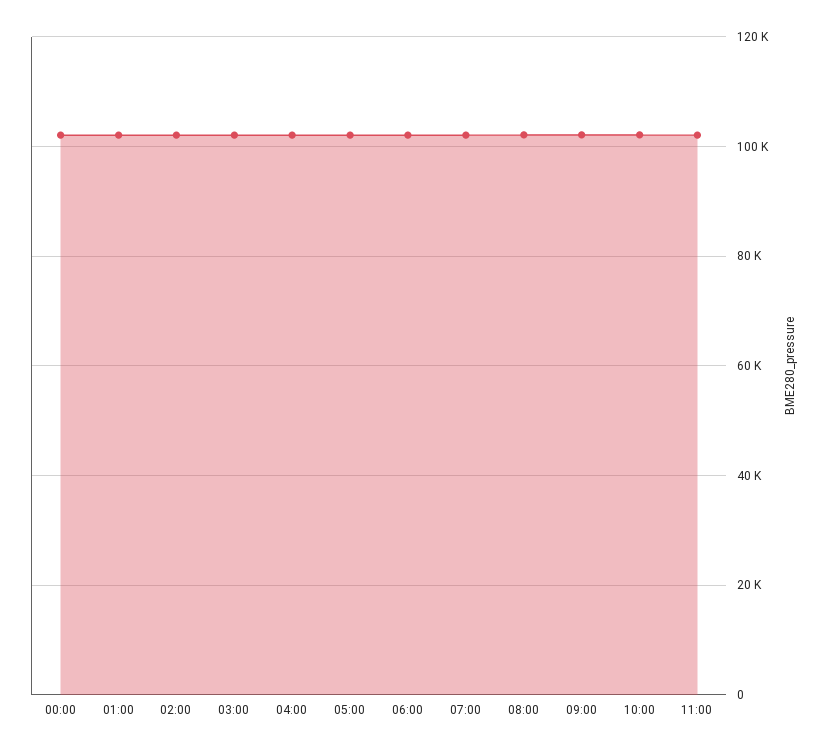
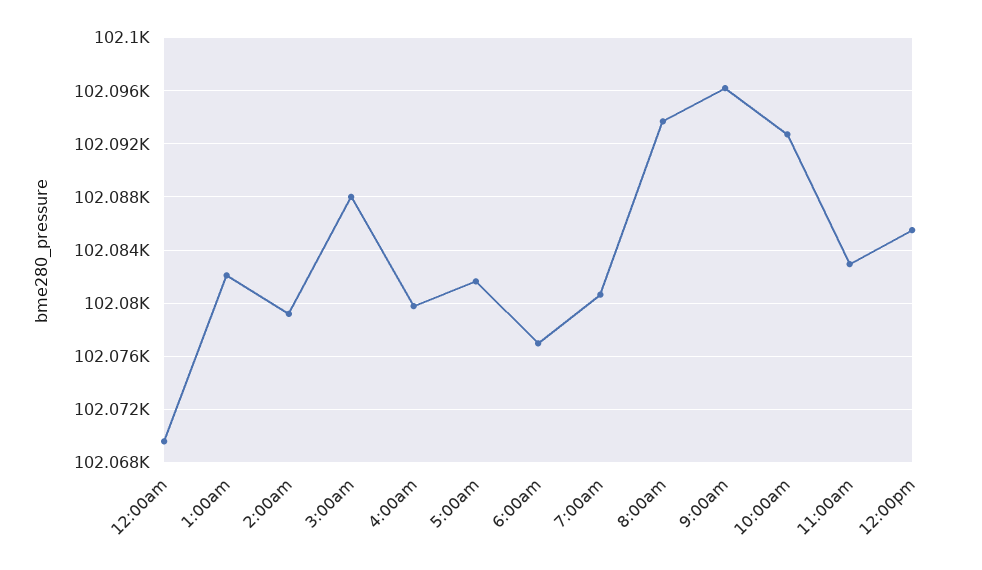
12:00pm: none -> 102085.5

